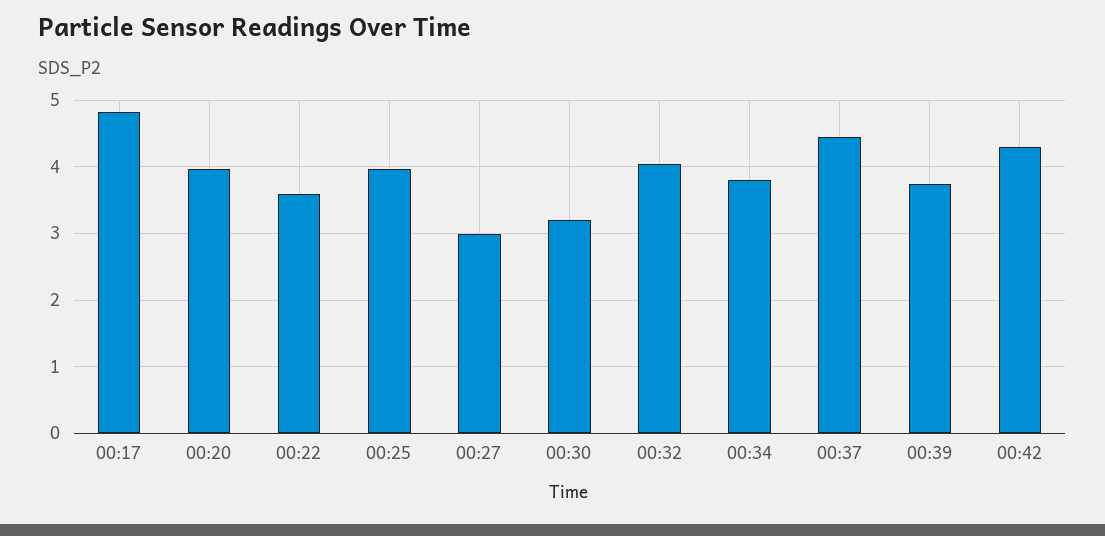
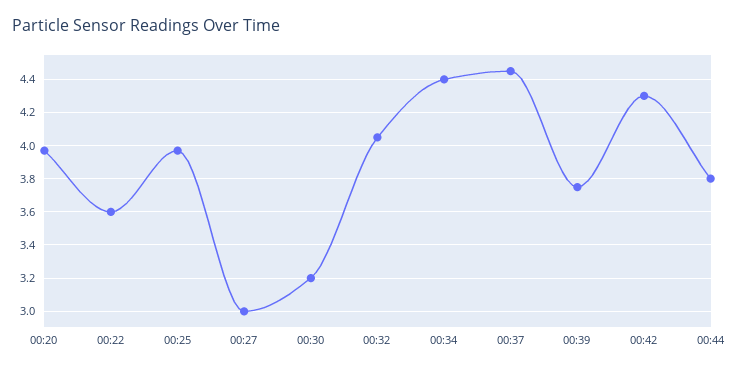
00:17: 4.8 -> none
00:34: 3.8 -> 4.4
00:44: none -> 3.8

